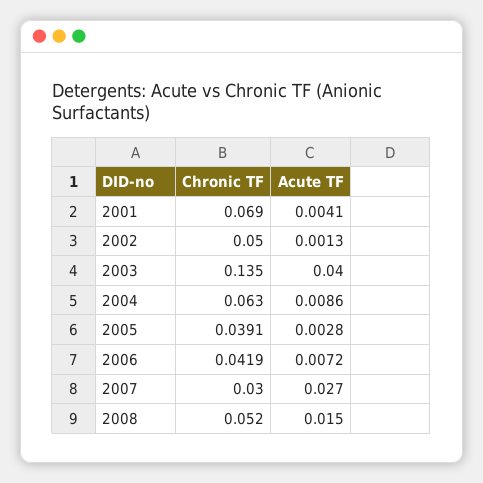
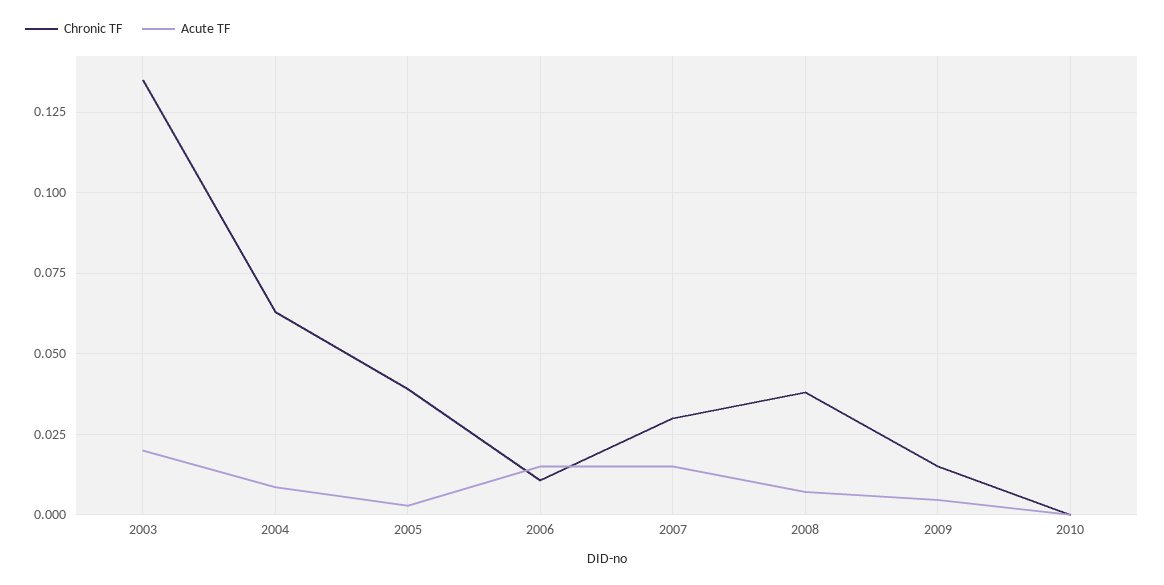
Chronic TF, 2001: 0.069 -> none
Acute TF, 2001: 0.0041 -> none
Chronic TF, 2002: 0.05 -> none
Acute TF, 2002: 0.0013 -> none
Acute TF, 2003: 0.04 -> 0.02
Chronic TF, 2006: 0.0419 -> 0.01
Acute TF, 2006: 0.0072 -> 0.015
Acute TF, 2007: 0.027 -> 0.015
Chronic TF, 2008: 0.052 -> 0.0375
Acute TF, 2008: 0.015 -> 0.0075
Chronic TF, 2009: none -> 0.015
Acute TF, 2009: none -> 0.005
Chronic TF, 2010: none -> 0
Acute TF, 2010: none -> 0

